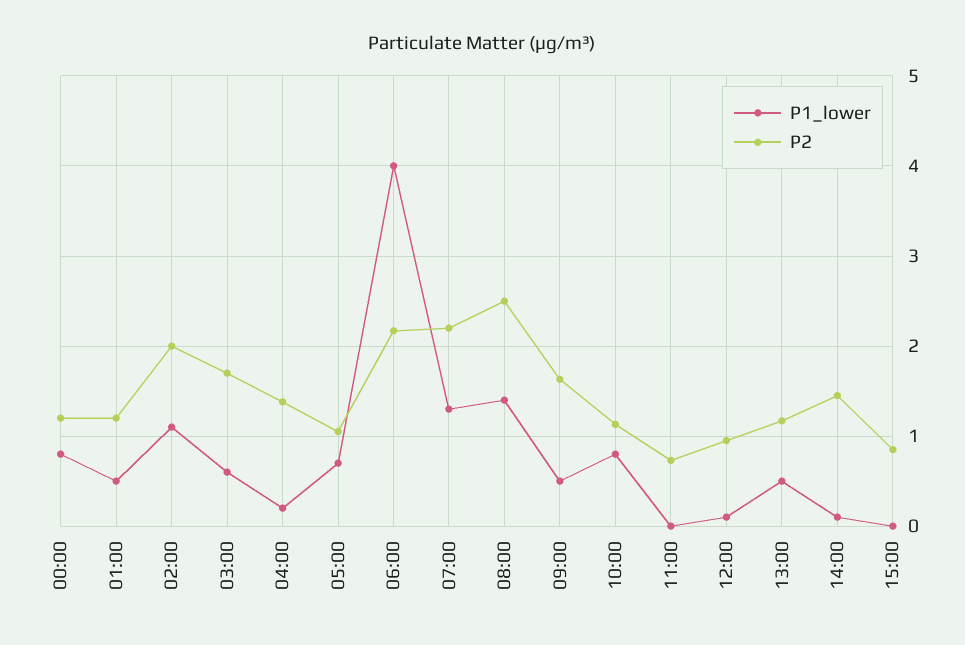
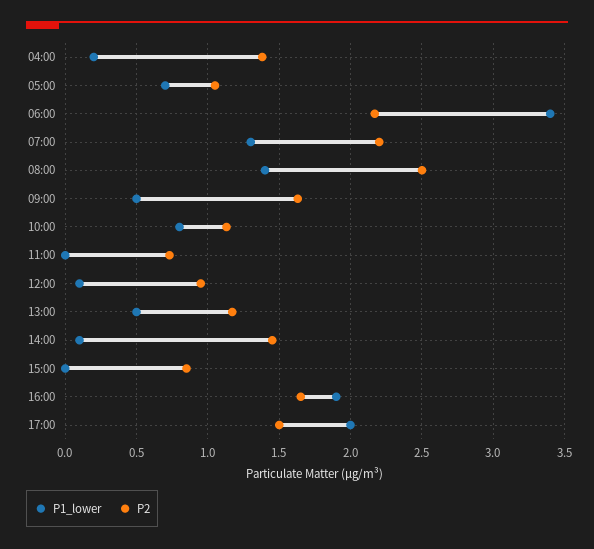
P1_lower, 00:00: 0.8 -> none
P2, 00:00: 1.2 -> none
P1_lower, 01:00: 0.5 -> none
P2, 01:00: 1.2 -> none
P1_lower, 02:00: 1.1 -> none
P2, 02:00: 2 -> none
P1_lower, 03:00: 0.6 -> none
P2, 03:00: 1.7 -> none
P1_lower, 06:00: 4 -> 3.4
P1_lower, 16:00: none -> 1.9
P2, 16:00: none -> 1.65
P1_lower, 17:00: none -> 2
P2, 17:00: none -> 1.5

